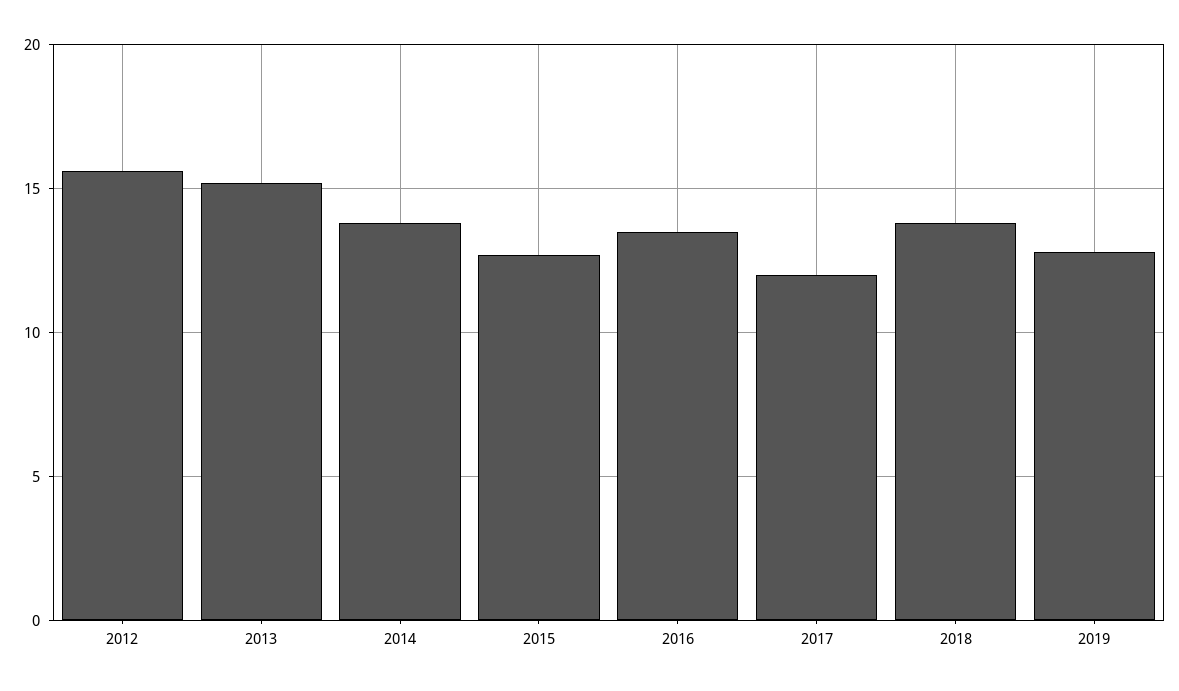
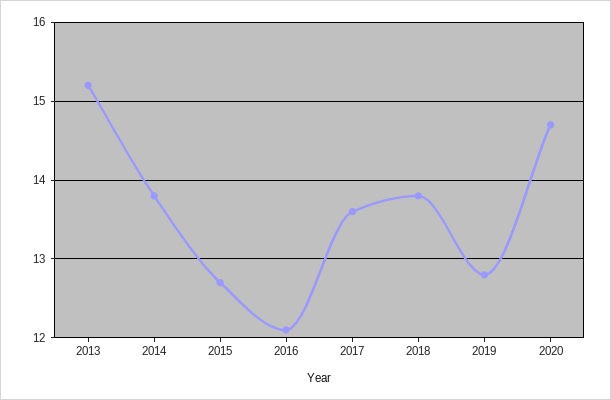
2012: 15.5 -> none
2016: 13.5 -> 12.1
2017: 12 -> 13.6
2020: none -> 14.7

